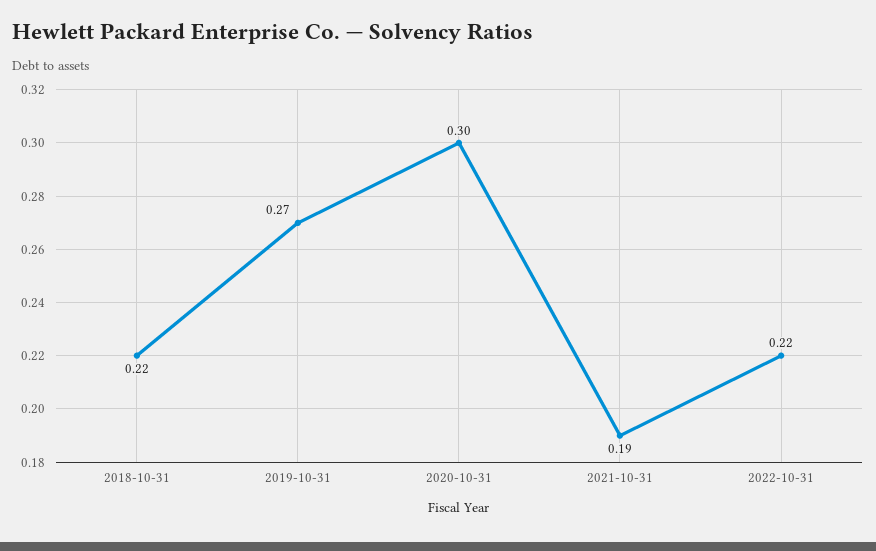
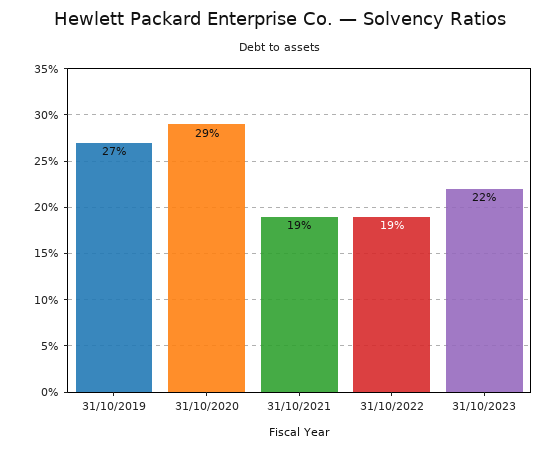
2018-10-31: 0.22 -> none
2020-10-31: 0.3 -> 0.29
2022-10-31: 0.22 -> 0.19
31/10/2023: none -> 0.22

